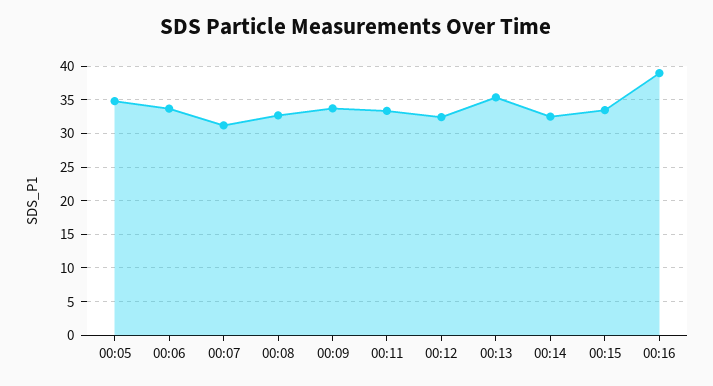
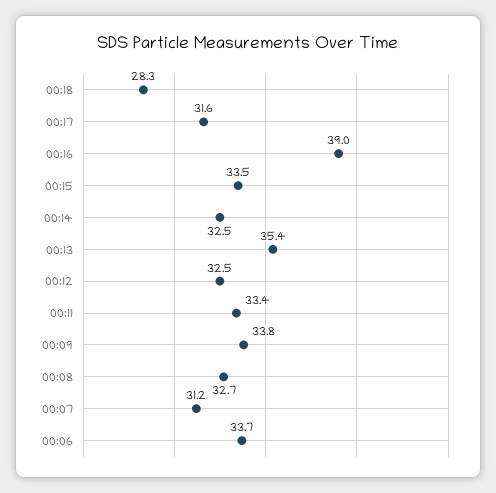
00:05: 35 -> none
00:18: none -> 28.3
00:17: none -> 31.6

